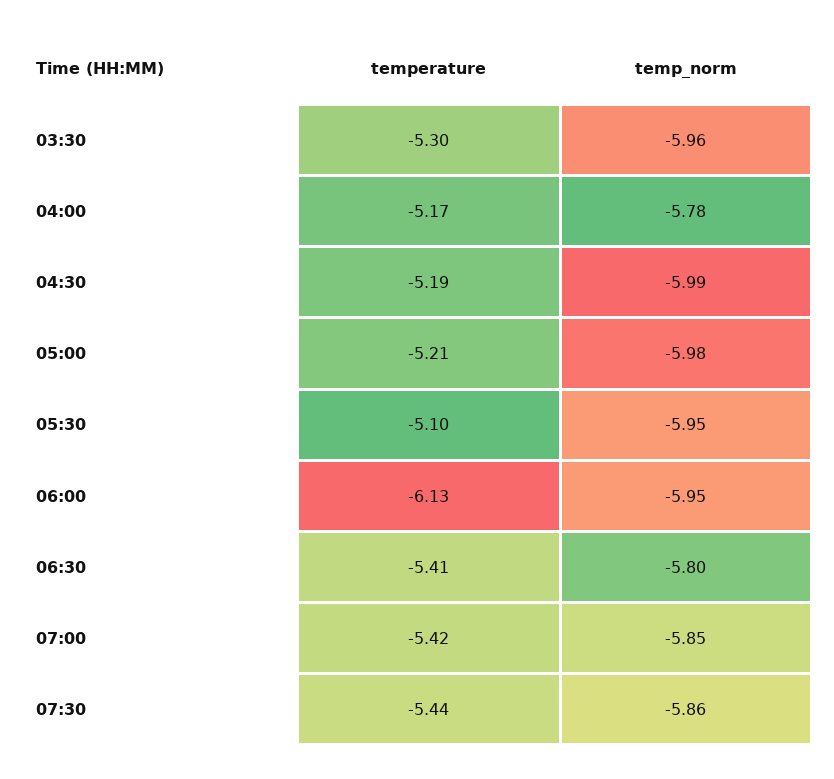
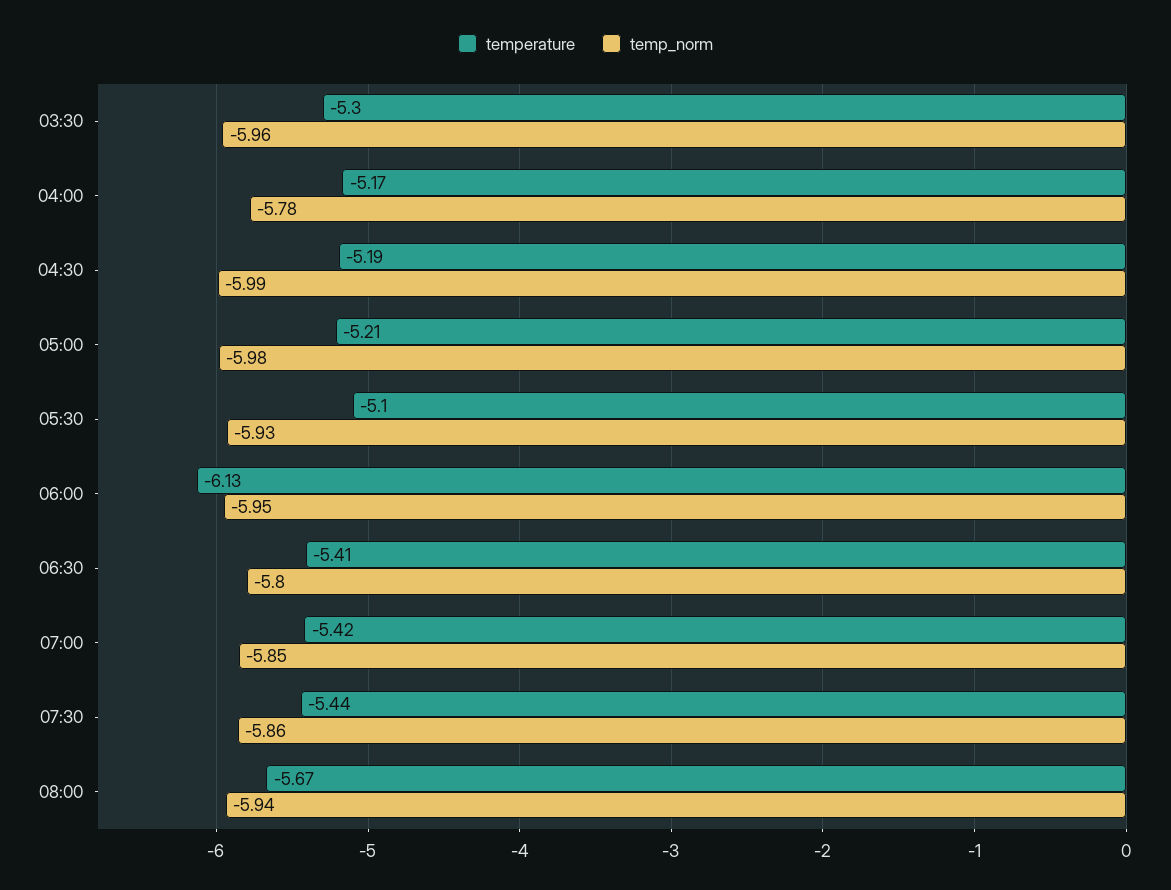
temp_norm, 05:30: -5.95 -> -5.93
temperature, 08:00: none -> -5.67
temp_norm, 08:00: none -> -5.94

